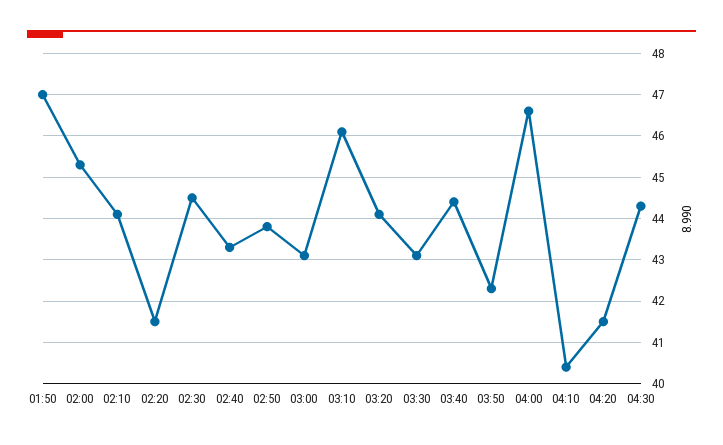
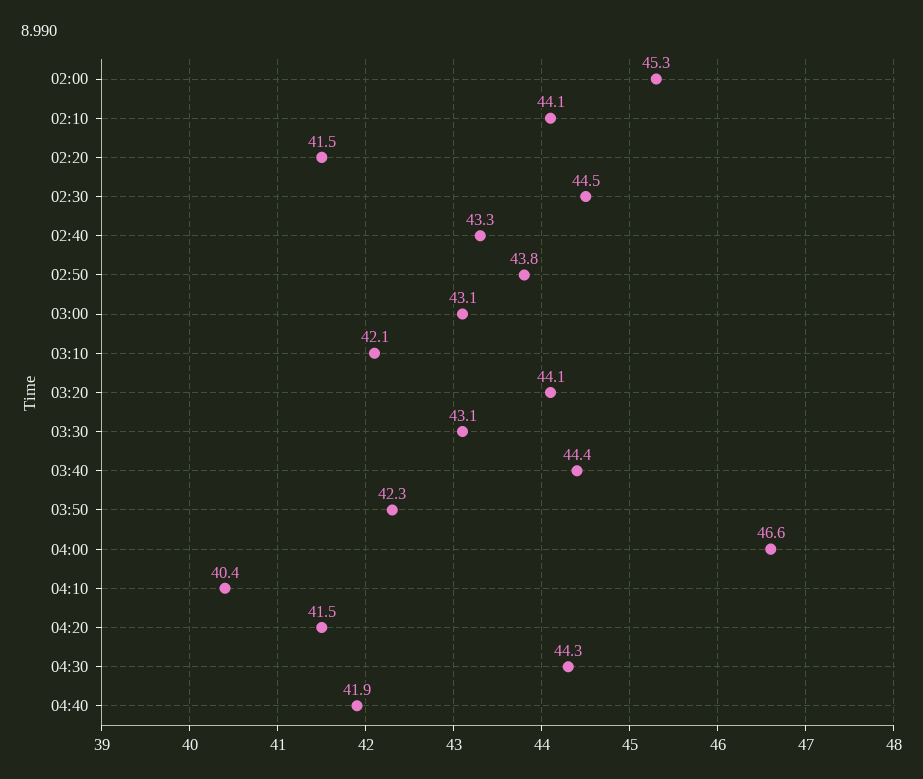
01:50: 47 -> none
03:10: 46 -> 42.1
04:40: none -> 41.9

